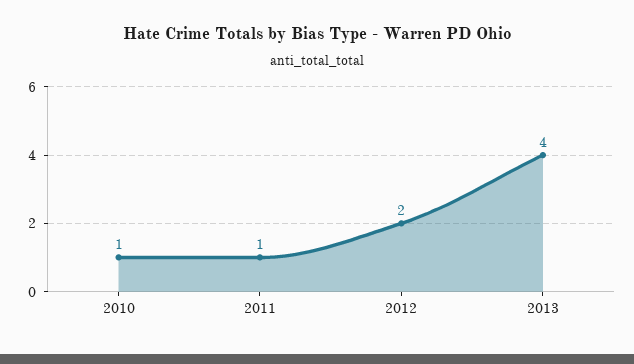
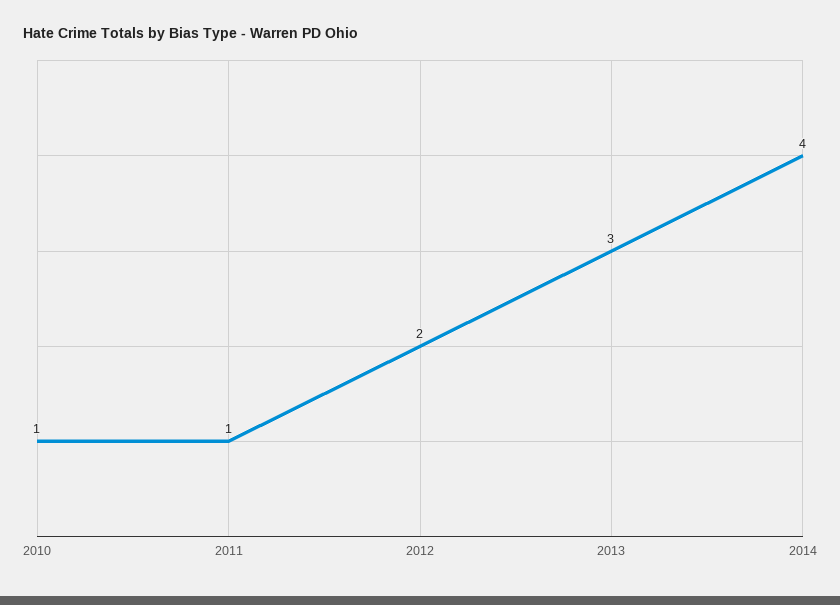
2013: 4 -> 3
2014: none -> 4

